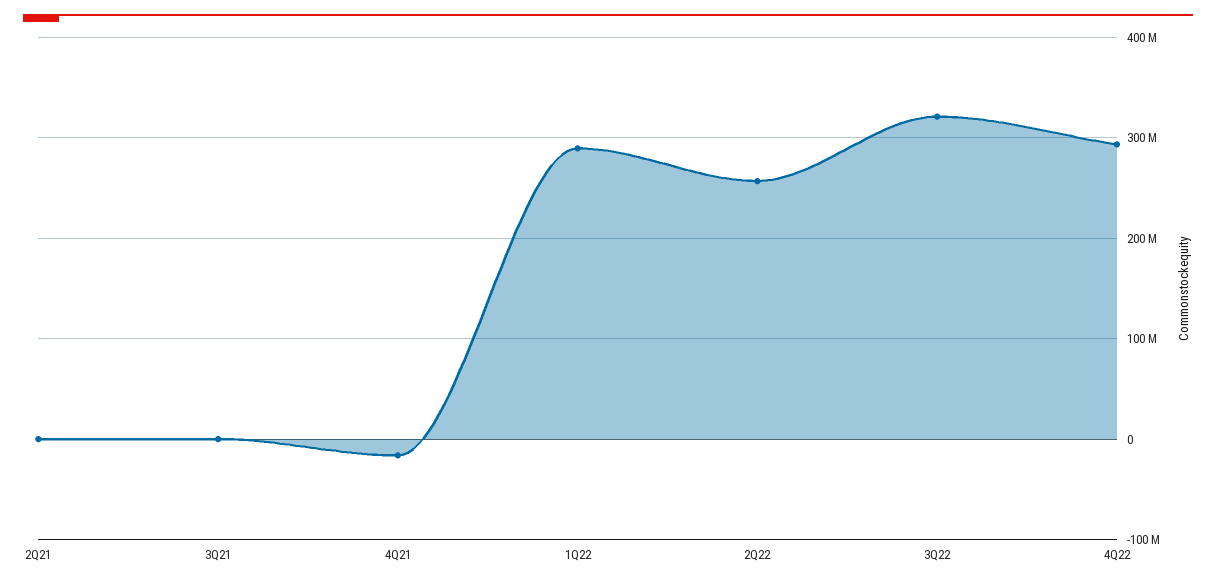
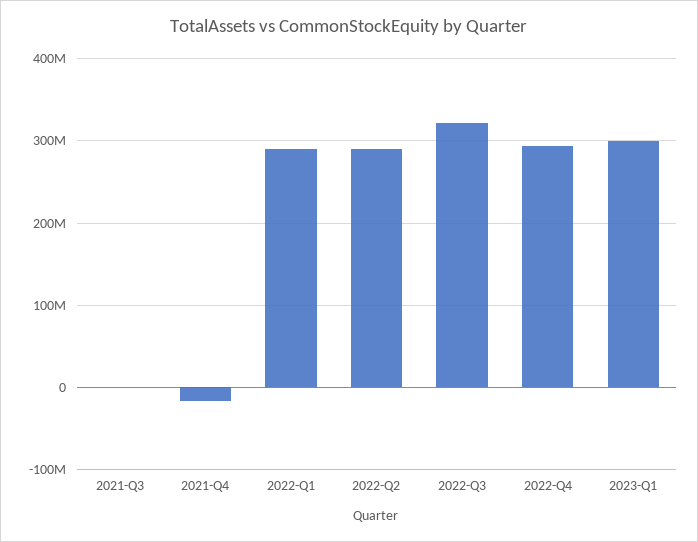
2Q21: 0 -> none
2Q22: 260000000 -> 290000000
2023-Q1: none -> 300000000

